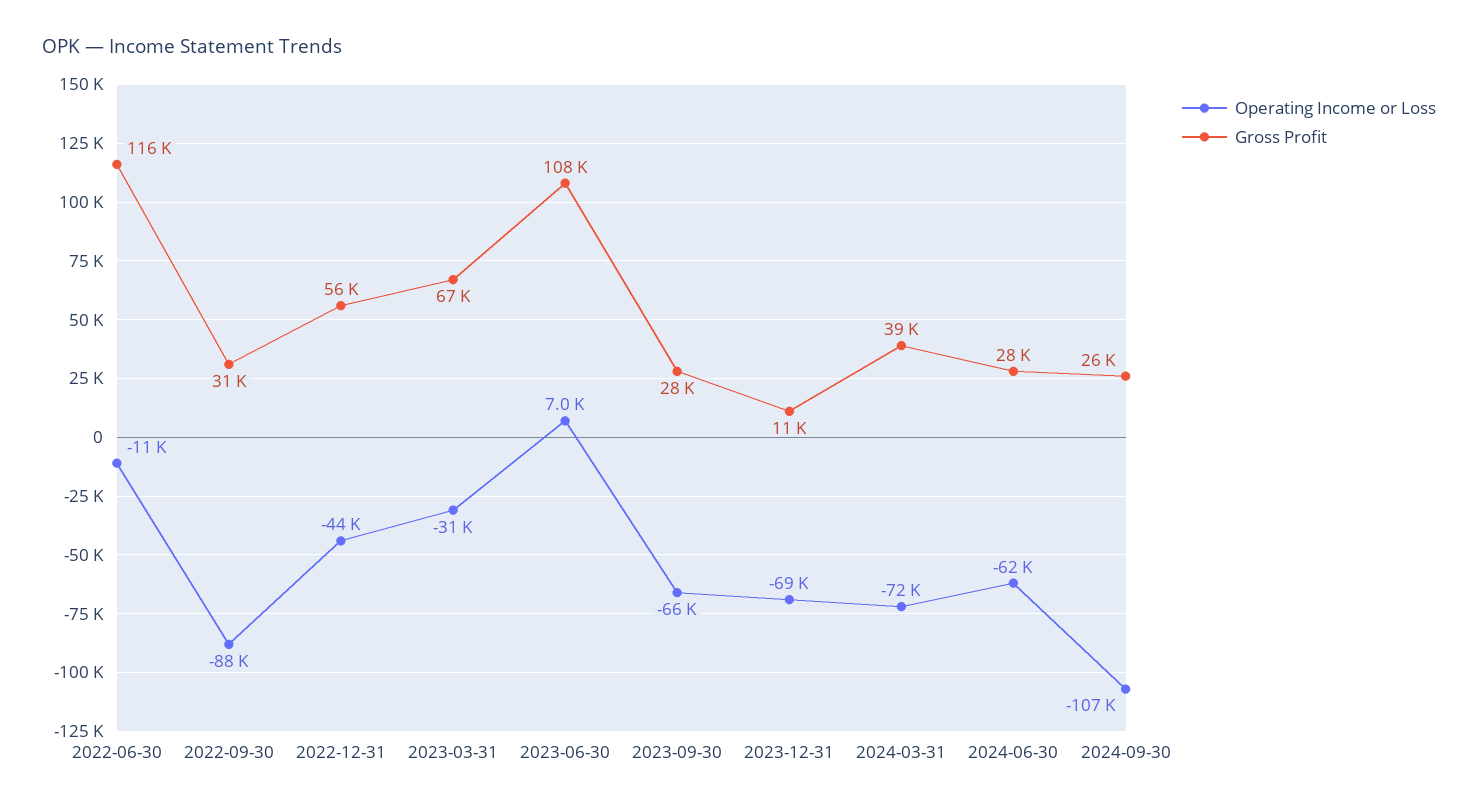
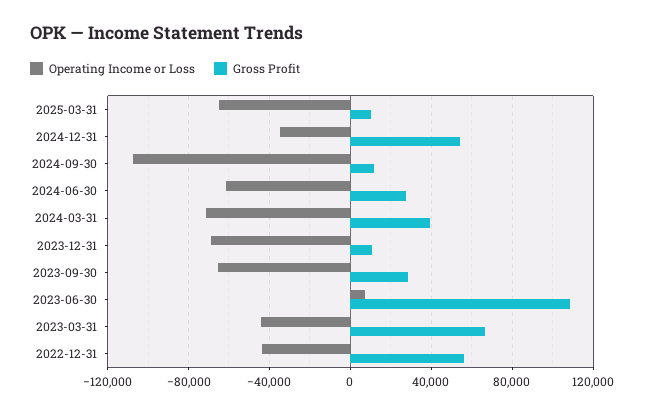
Operating Income or Loss, 2022-06-30: -11000 -> none
Gross Profit, 2022-06-30: 116000 -> none
Operating Income or Loss, 2022-09-30: -88000 -> none
Gross Profit, 2022-09-30: 31000 -> none
Operating Income or Loss, 2023-03-31: -31000 -> -45000
Gross Profit, 2024-09-30: 26000 -> 10000
Operating Income or Loss, 2025-03-31: none -> -65000
Gross Profit, 2025-03-31: none -> 10000
Operating Income or Loss, 2024-12-31: none -> -35000
Gross Profit, 2024-12-31: none -> 55000

